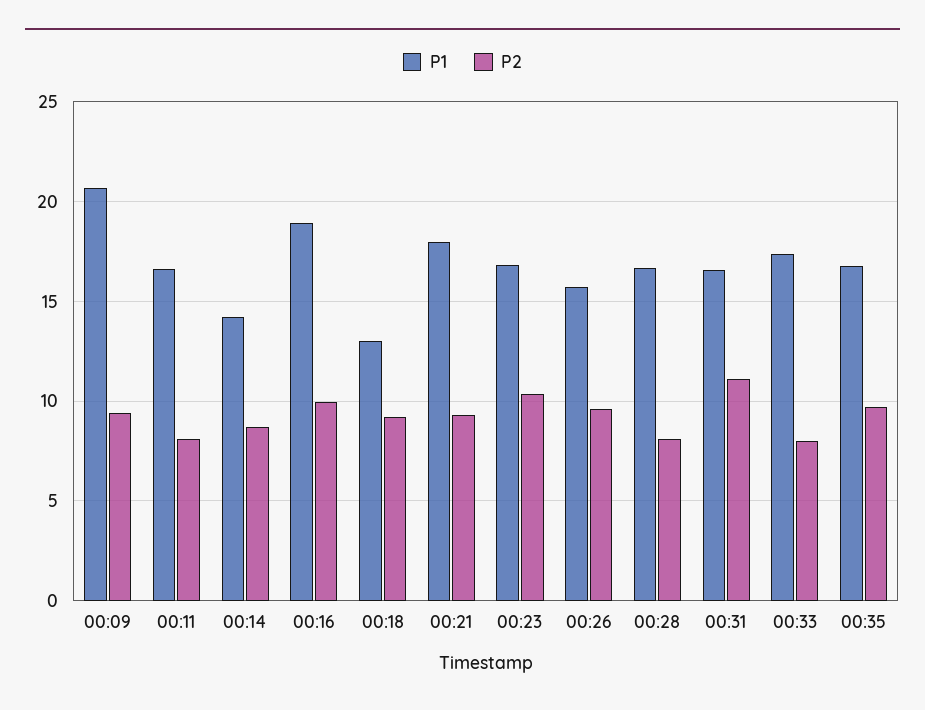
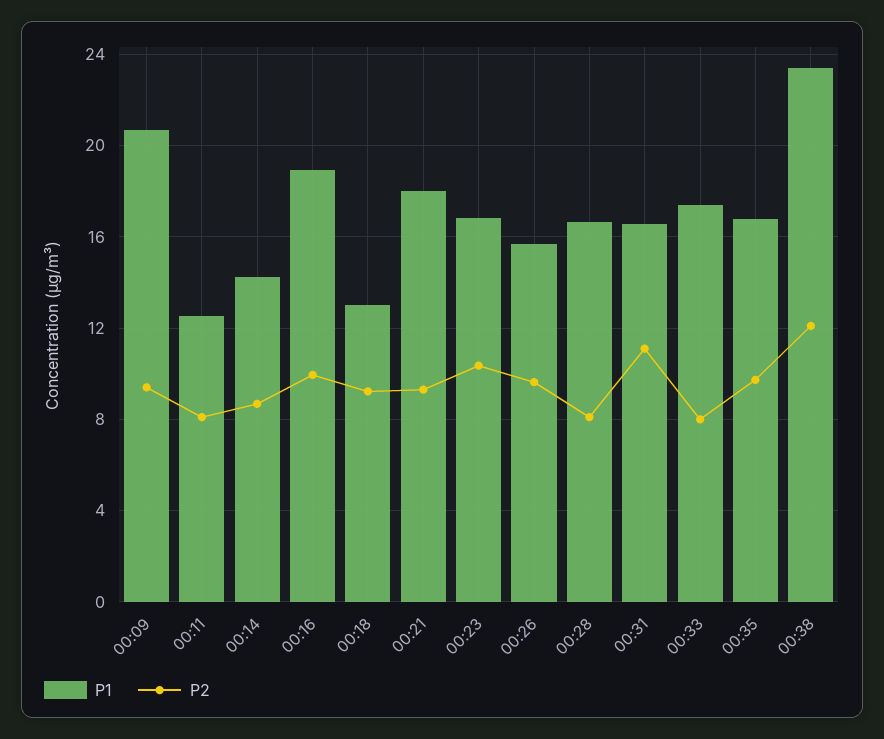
P1, 00:11: 16.5 -> 12.5
P1, 00:38: none -> 23.5
P2, 00:38: none -> 12

